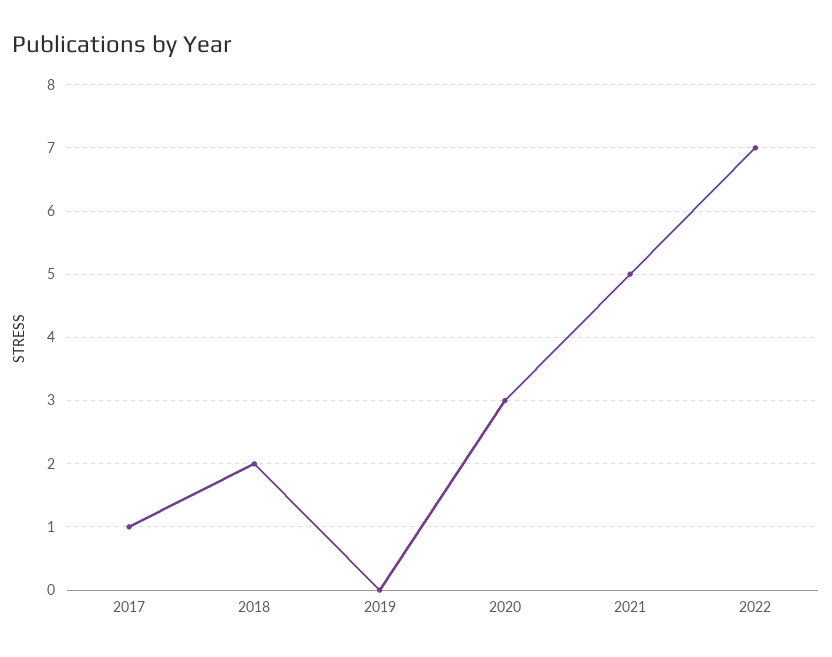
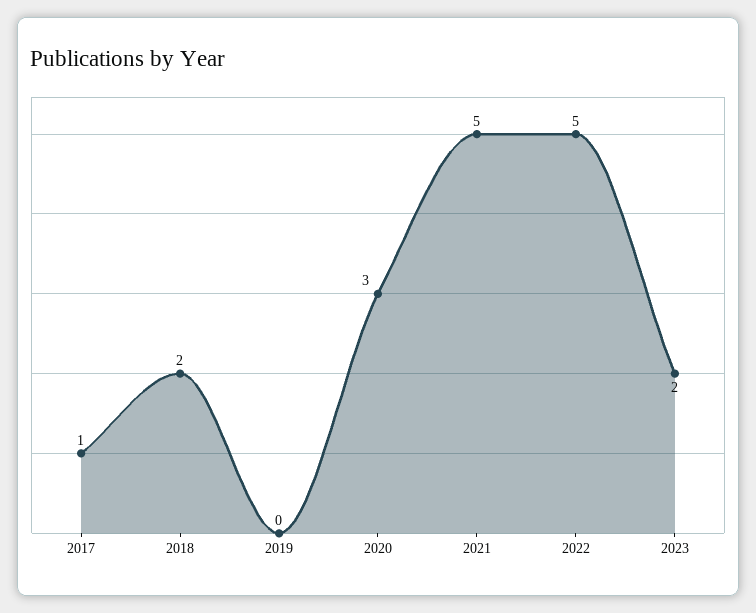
2022: 7 -> 5
2023: none -> 2

